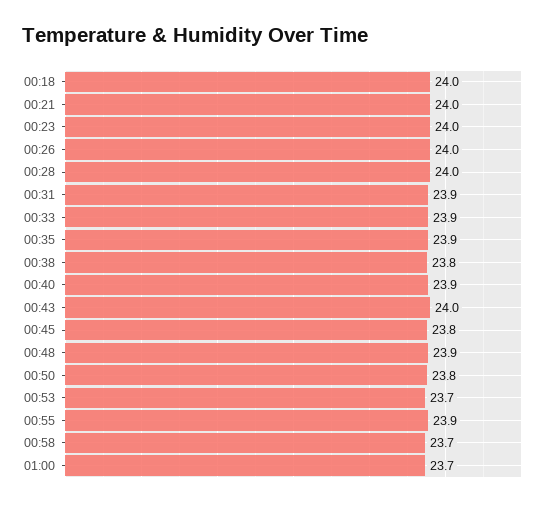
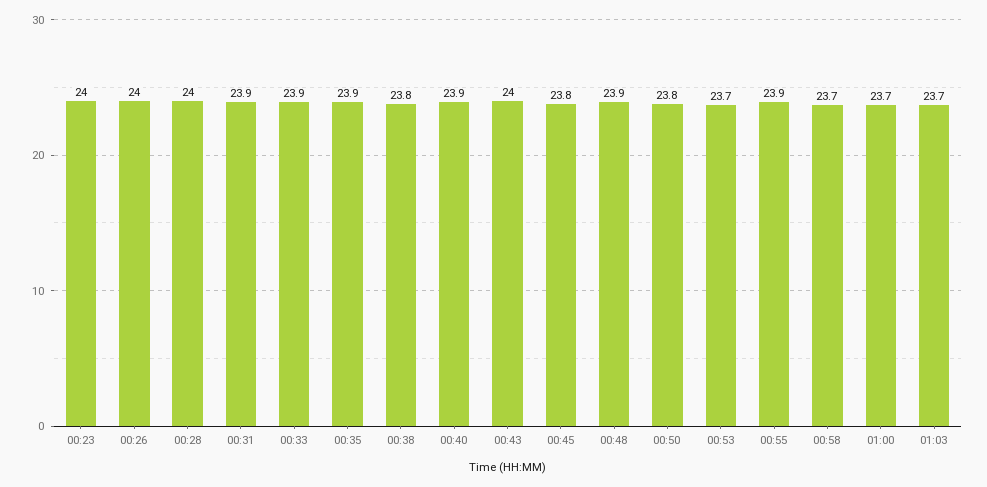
00:18: 24 -> none
00:21: 24 -> none
01:03: none -> 23.7

